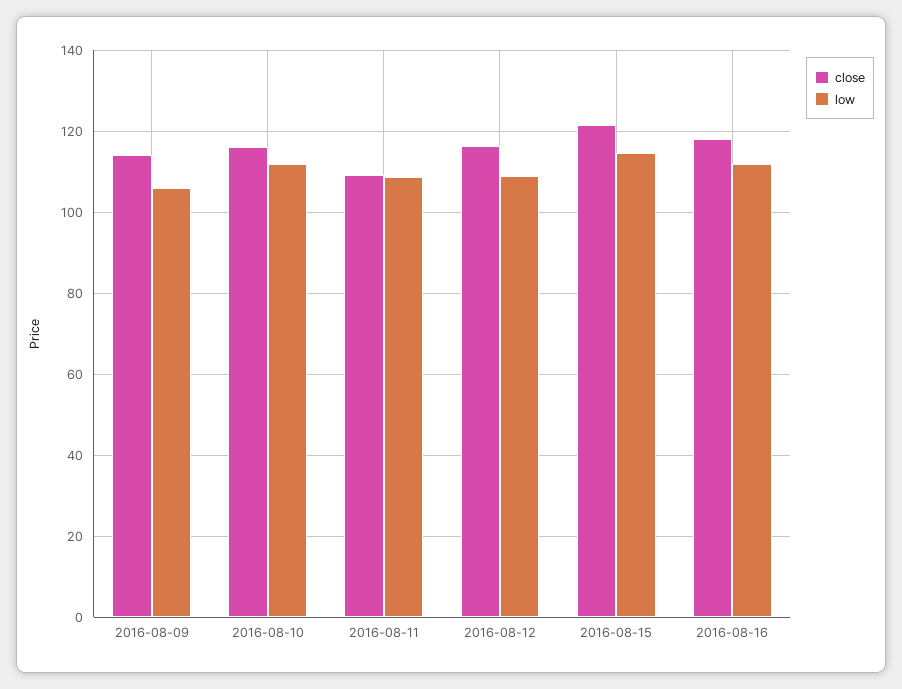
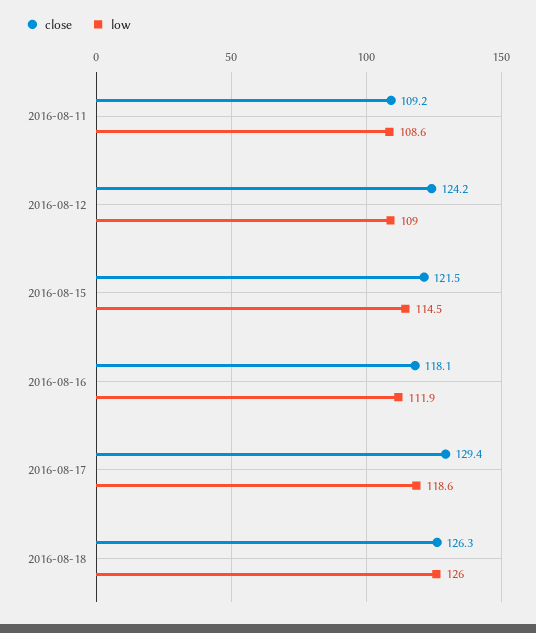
close, 2016-08-09: 114 -> none
low, 2016-08-09: 106 -> none
close, 2016-08-10: 116 -> none
low, 2016-08-10: 112 -> none
close, 2016-08-12: 116 -> 124.2
close, 2016-08-17: none -> 129.4
low, 2016-08-17: none -> 118.6
close, 2016-08-18: none -> 126.3
low, 2016-08-18: none -> 126

